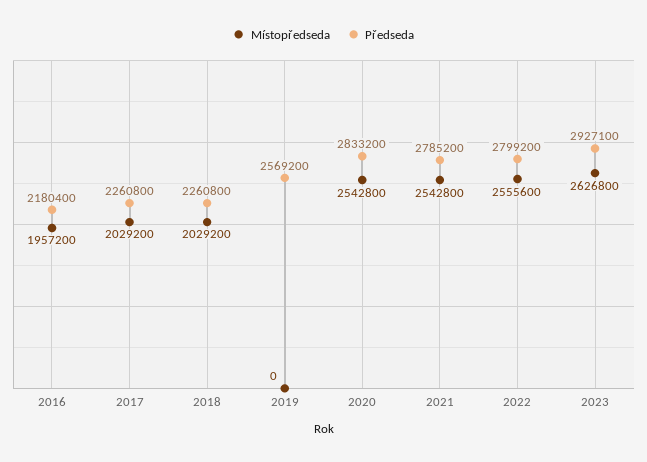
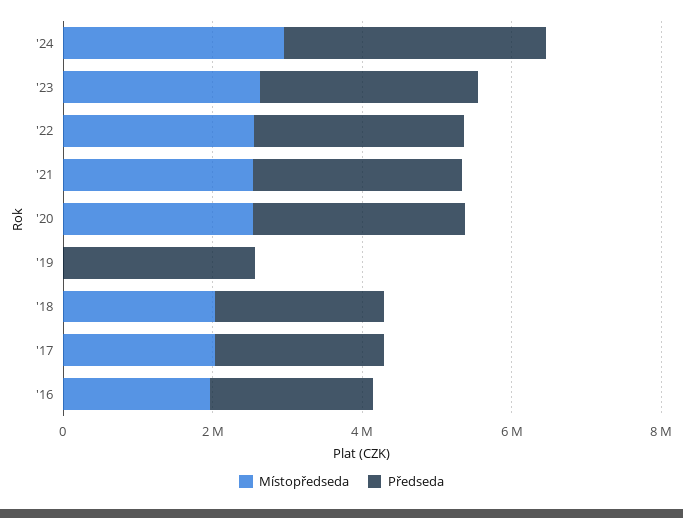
Místopředseda, '24: none -> 3000000
Předseda, '24: none -> 3500000

